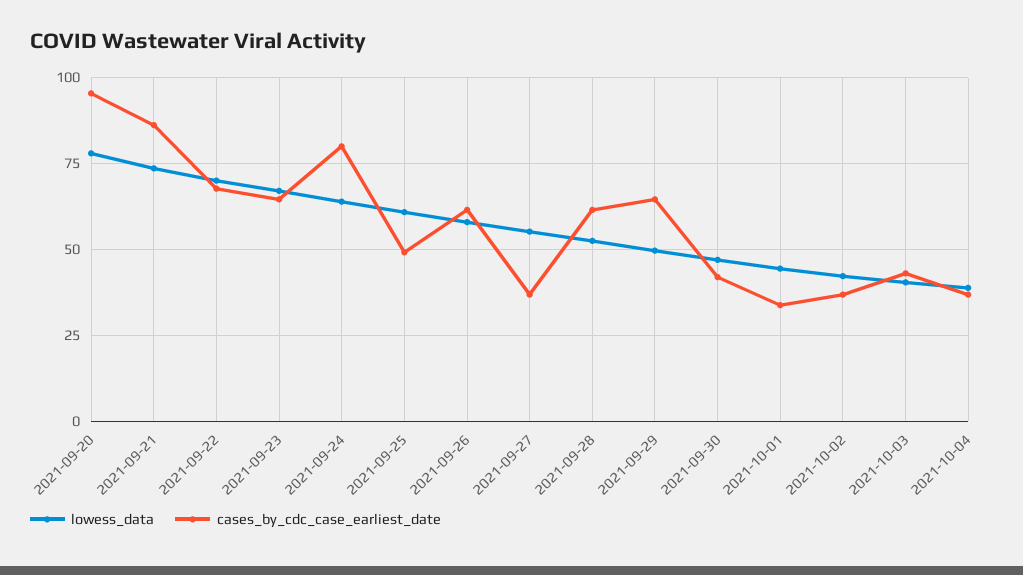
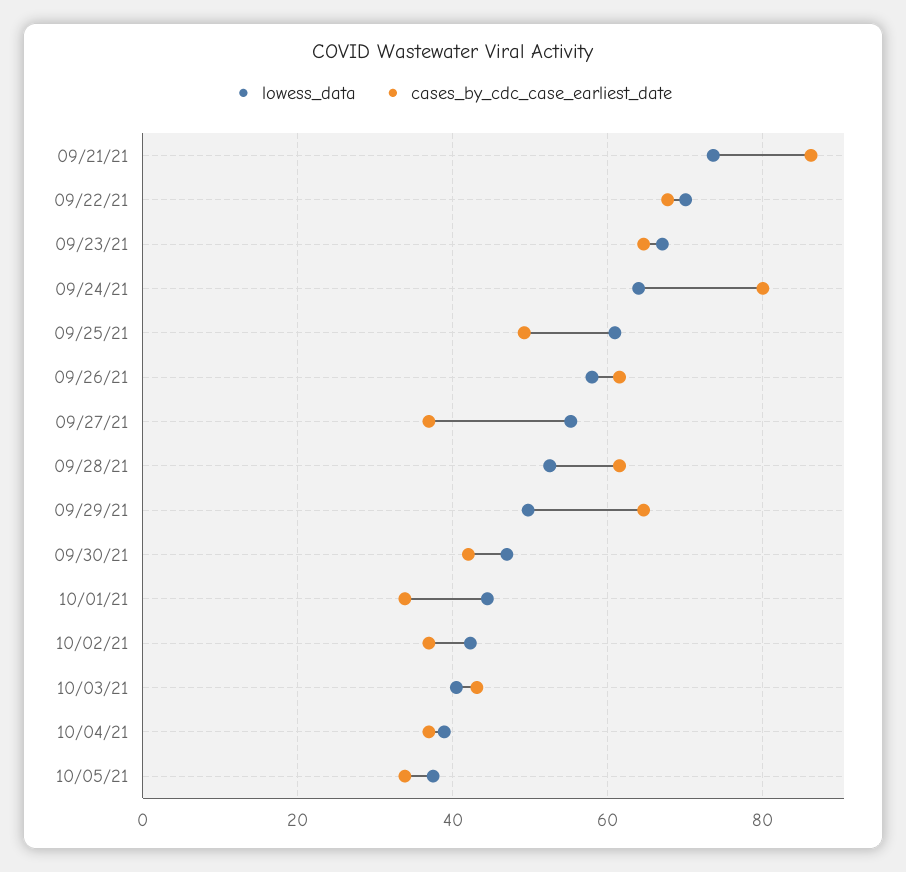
lowess_data, 2021-09-20: 77.5 -> none
cases_by_cdc_case_earliest_date, 2021-09-20: 95 -> none
lowess_data, 10/05/21: none -> 38
cases_by_cdc_case_earliest_date, 10/05/21: none -> 34

